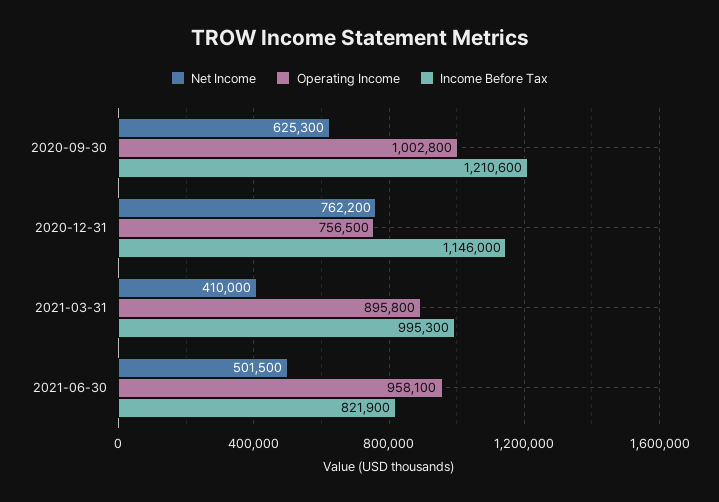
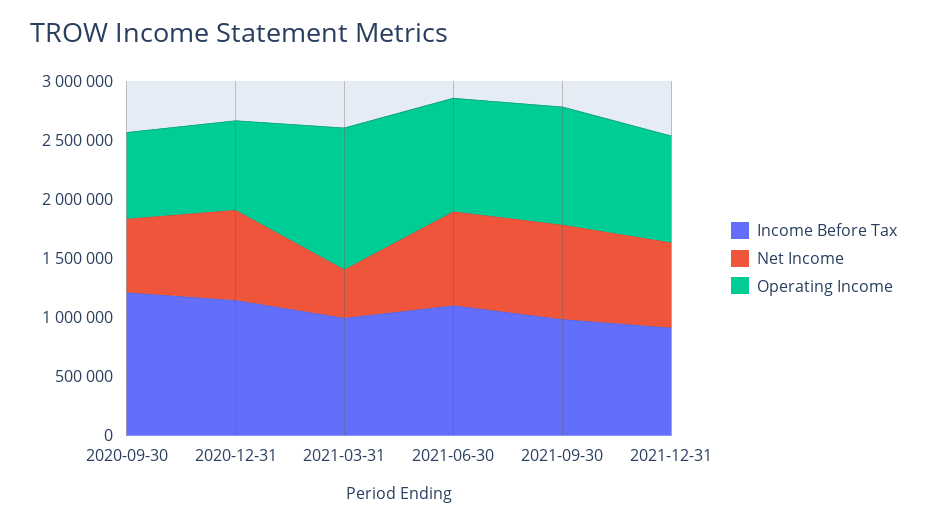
Operating Income, 2020-09-30: 1002800 -> 700000
Operating Income, 2021-03-31: 895800 -> 1200000
Net Income, 2021-06-30: 501500 -> 800000
Income Before Tax, 2021-06-30: 821900 -> 1100000
Income Before Tax, 2021-09-30: none -> 1000000
Net Income, 2021-09-30: none -> 800000
Operating Income, 2021-09-30: none -> 1000000
Income Before Tax, 2021-12-31: none -> 900000
Net Income, 2021-12-31: none -> 700000
Operating Income, 2021-12-31: none -> 900000

